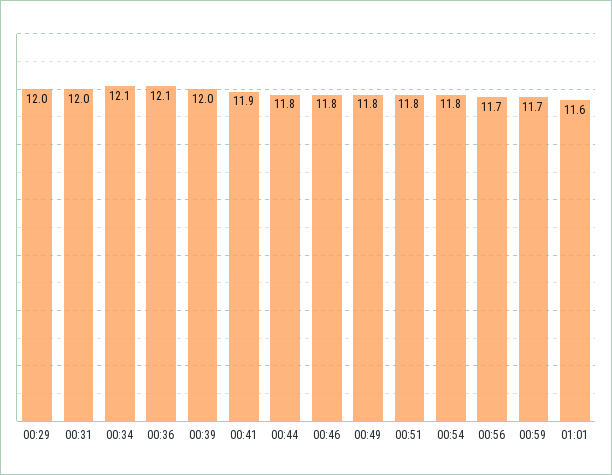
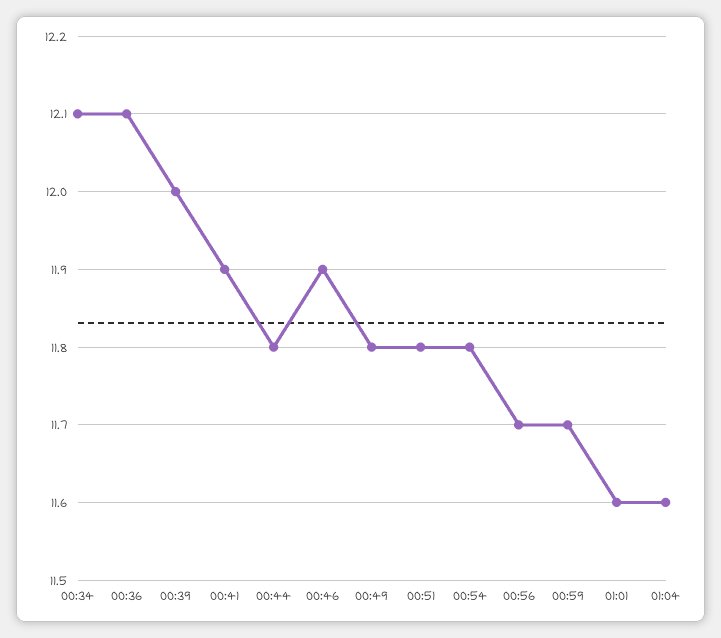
00:29: 12 -> none
00:31: 12 -> none
00:46: 11.8 -> 11.9
01:04: none -> 11.6

